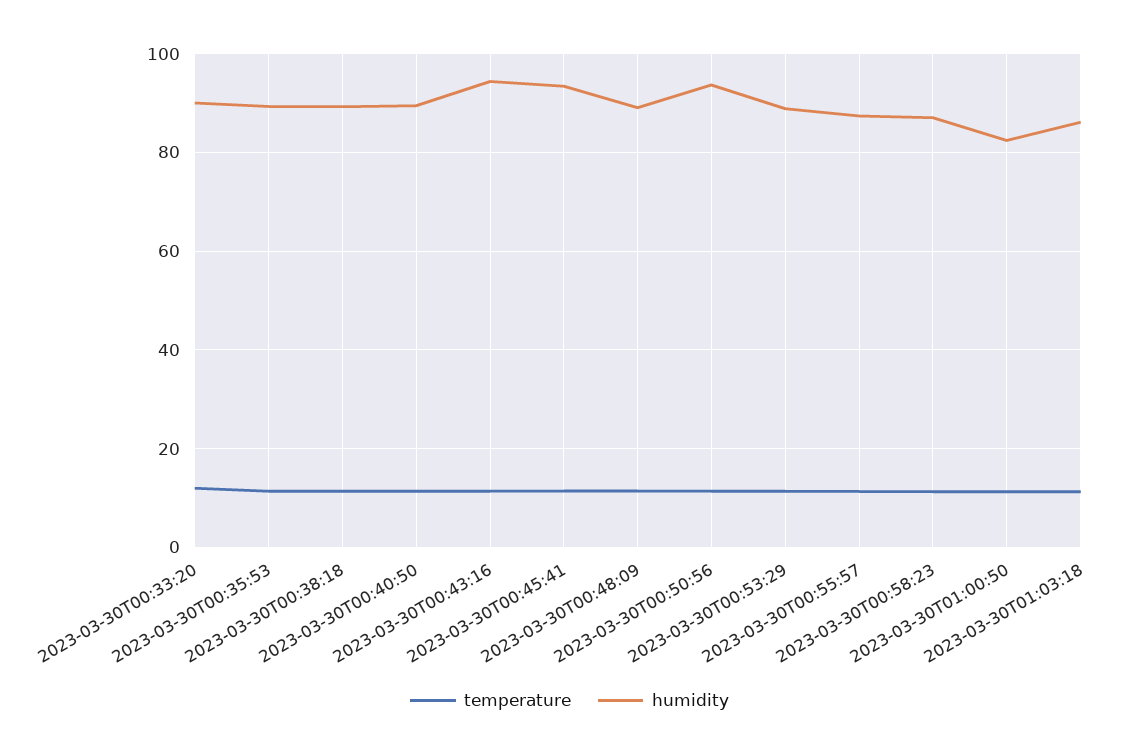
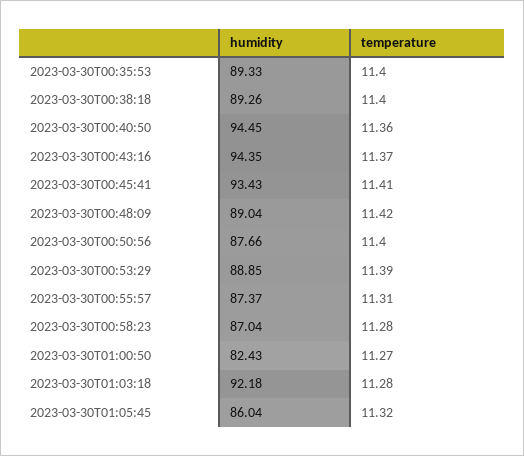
temperature, 2023-03-30T00:33:20: 12 -> none
humidity, 2023-03-30T00:33:20: 90 -> none
humidity, 2023-03-30T00:40:50: 90 -> 94.45
humidity, 2023-03-30T00:50:56: 94 -> 87.66
humidity, 2023-03-30T01:03:18: 86 -> 92.18
humidity, 2023-03-30T01:05:45: none -> 86.04
temperature, 2023-03-30T01:05:45: none -> 11.32

